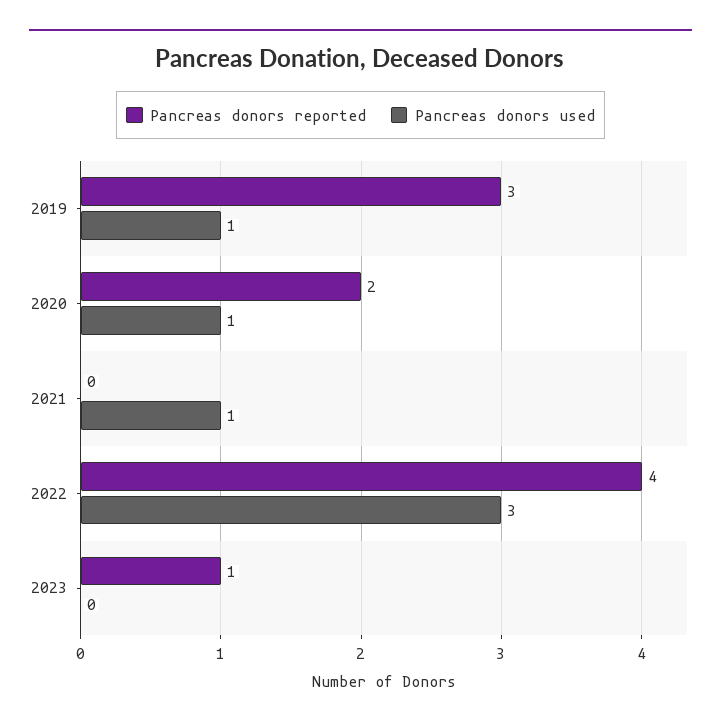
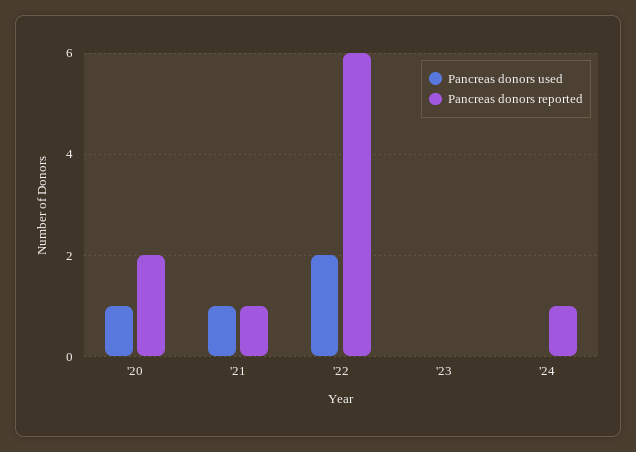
Pancreas donors reported, 2019: 3 -> none
Pancreas donors used, 2019: 1 -> none
Pancreas donors reported, 2021: 0 -> 1
Pancreas donors reported, 2022: 4 -> 6
Pancreas donors used, 2022: 3 -> 2
Pancreas donors reported, 2023: 1 -> 0
Pancreas donors used, '24: none -> 0
Pancreas donors reported, '24: none -> 1

